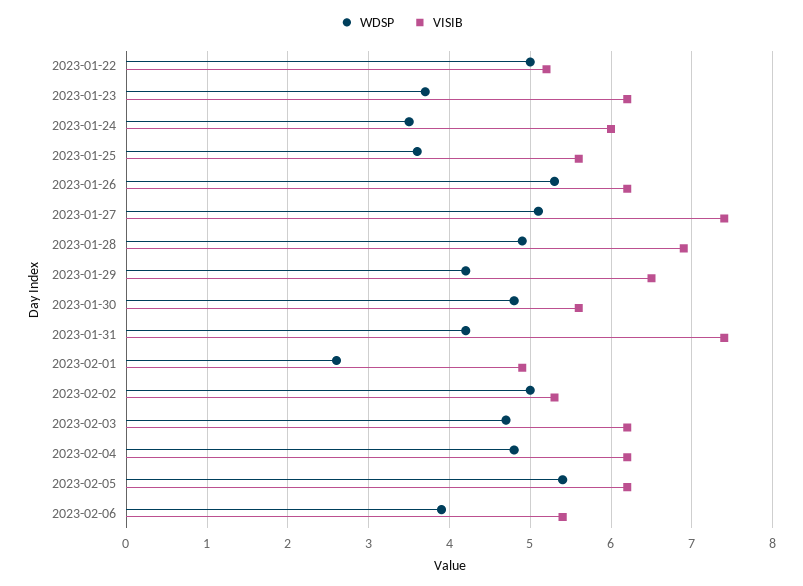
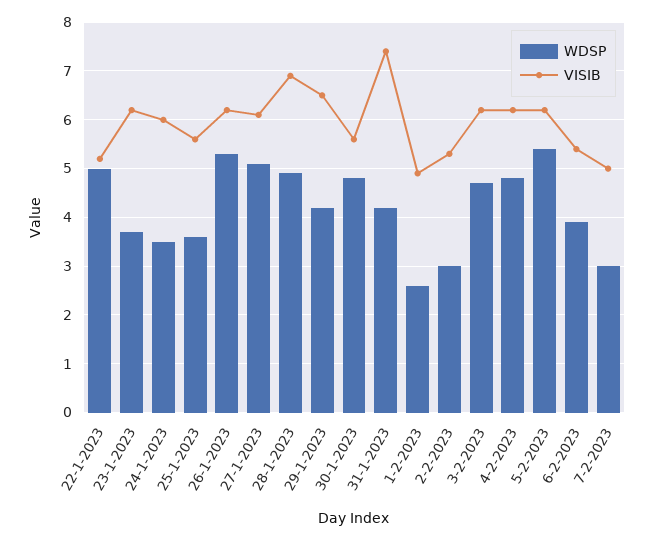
VISIB, 2023-01-27: 7.4 -> 6
WDSP, 2023-02-02: 5 -> 3
WDSP, 7-2-2023: none -> 3
VISIB, 7-2-2023: none -> 5

